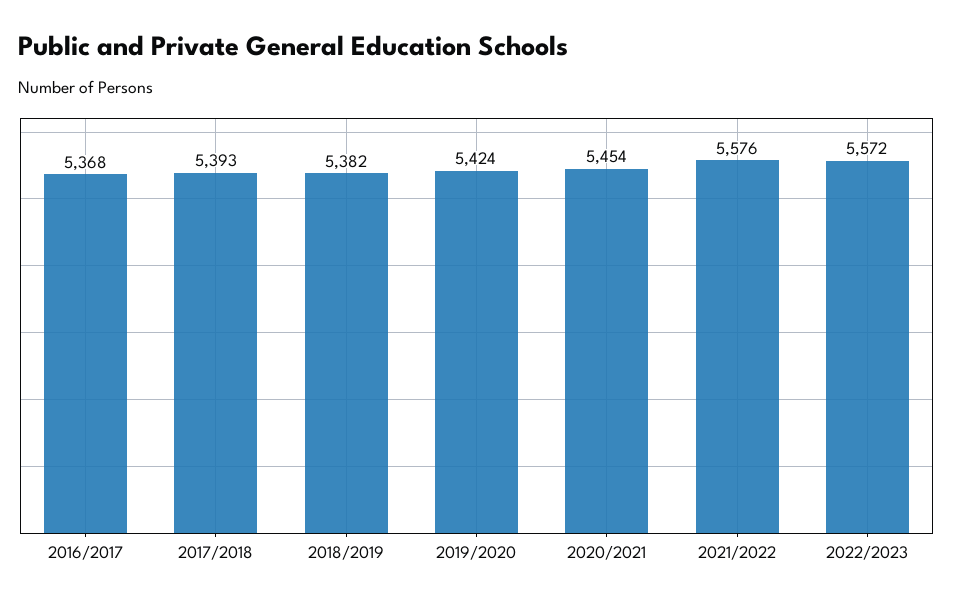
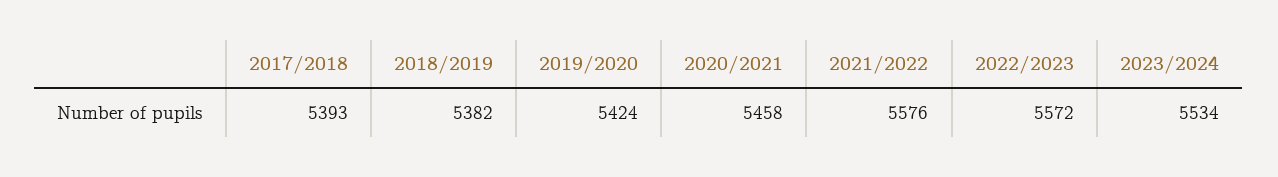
2016/2017: 5368 -> none
2020/2021: 5454 -> 5458
2023/2024: none -> 5534

